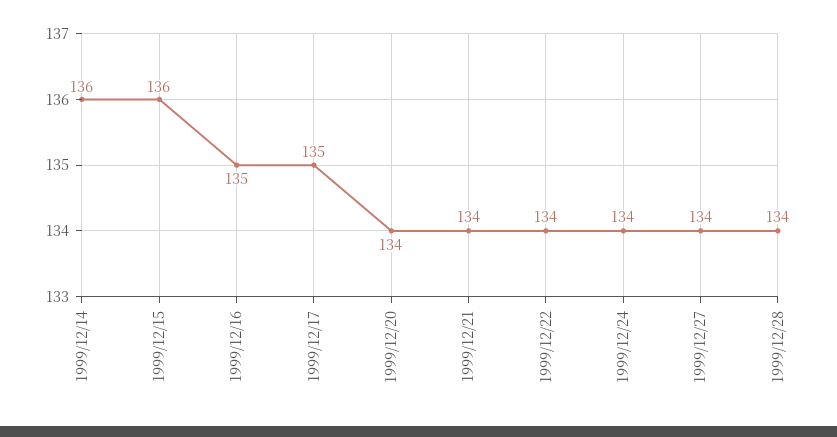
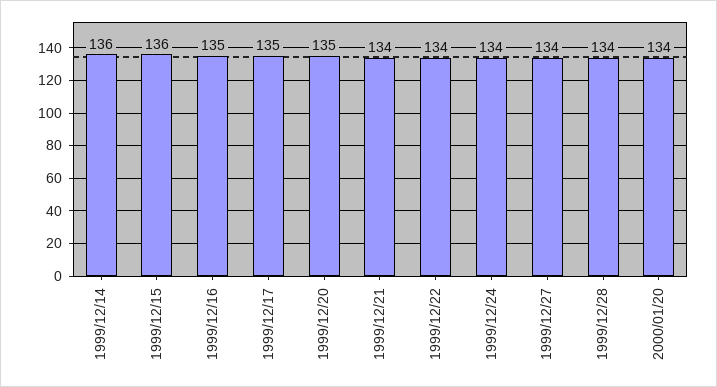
1999/12/20: 134 -> 135
2000/01/20: none -> 134

